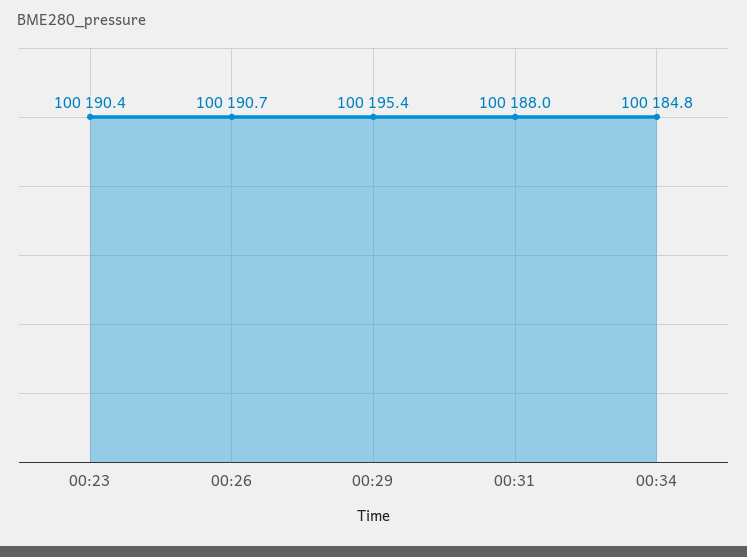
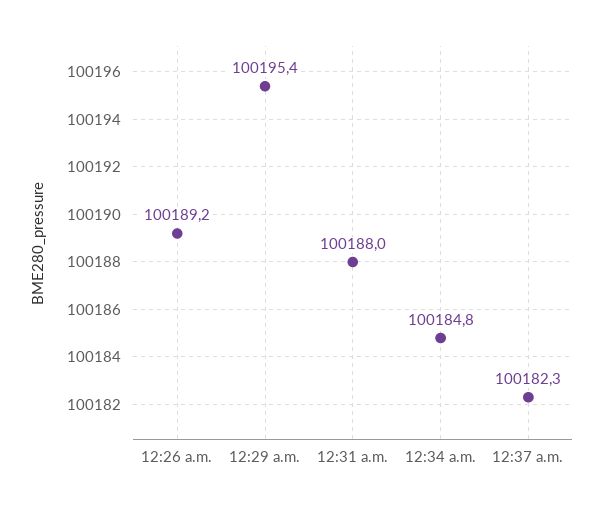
00:23: 100190.4 -> none
00:26: 100190.7 -> 100189.2
12:37 a.m.: none -> 100182.3

